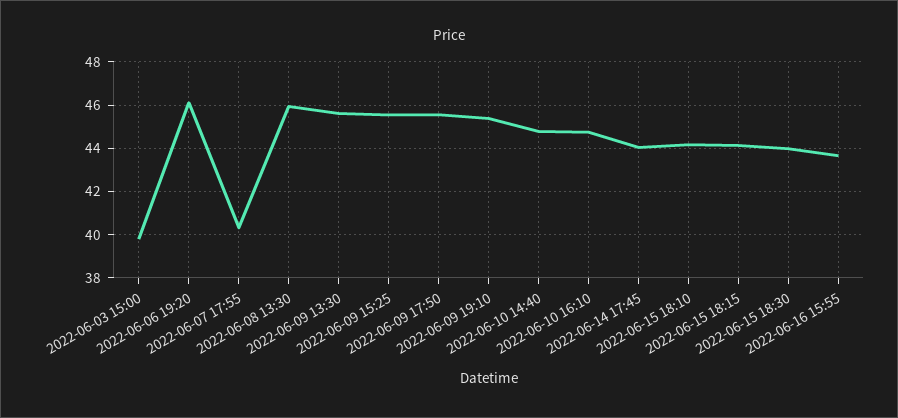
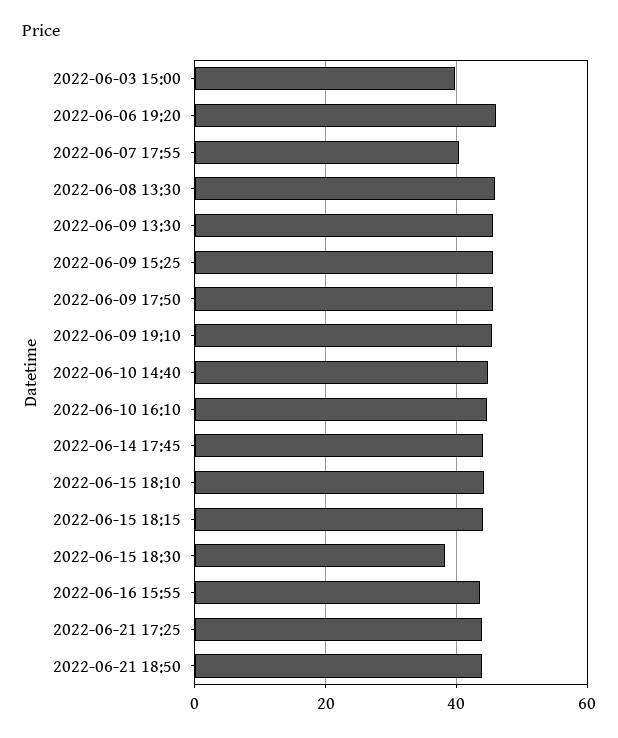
2022-06-15 18:30: 44 -> 38
2022-06-21 17:25: none -> 44
2022-06-21 18:50: none -> 44

